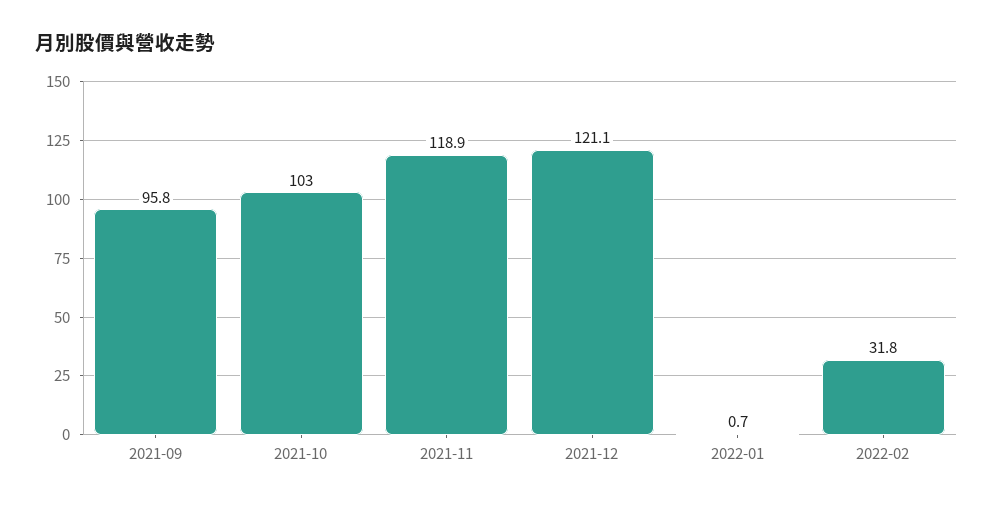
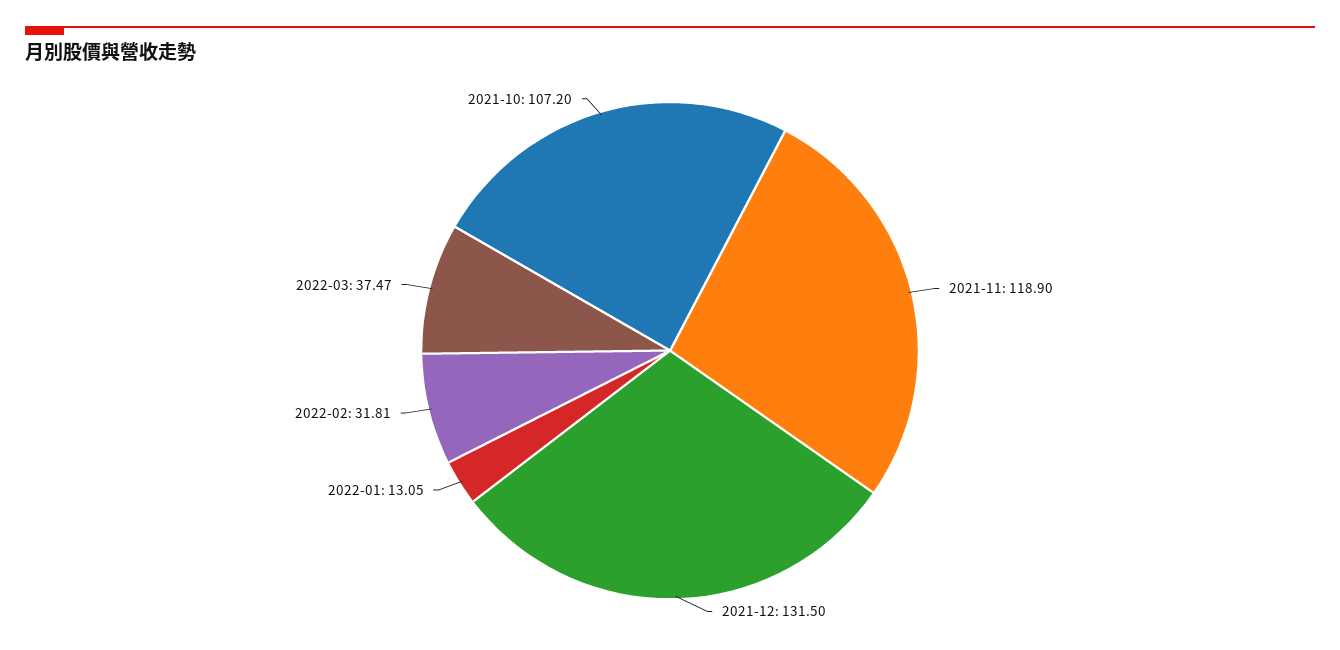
2021-09: 95.8 -> none
2021-10: 103 -> 107.2
2021-12: 121.1 -> 131.5
2022-01: 0.7 -> 13.05
2022-03: none -> 37.47

